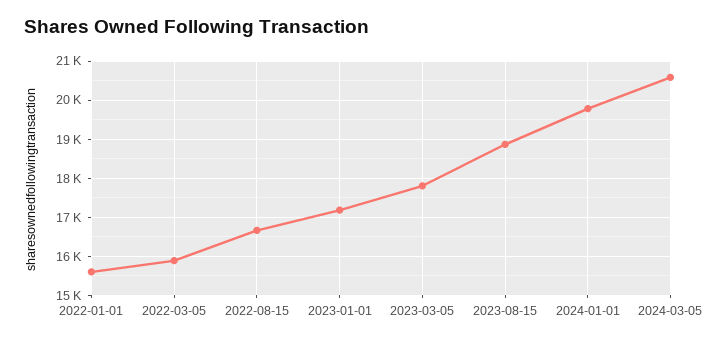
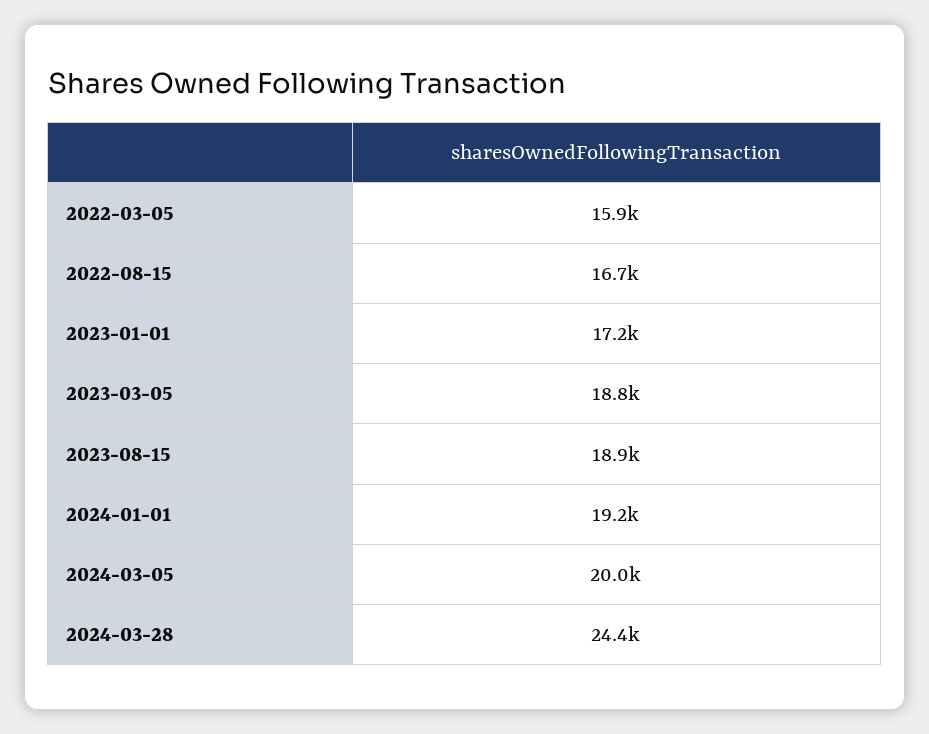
2022-01-01: 15600 -> none
2023-03-05: 17800 -> 18800
2024-01-01: 19800 -> 19200
2024-03-05: 20600 -> 20000
2024-03-28: none -> 24400

